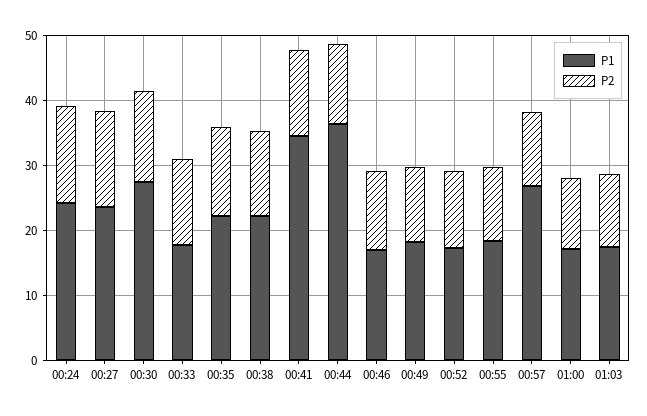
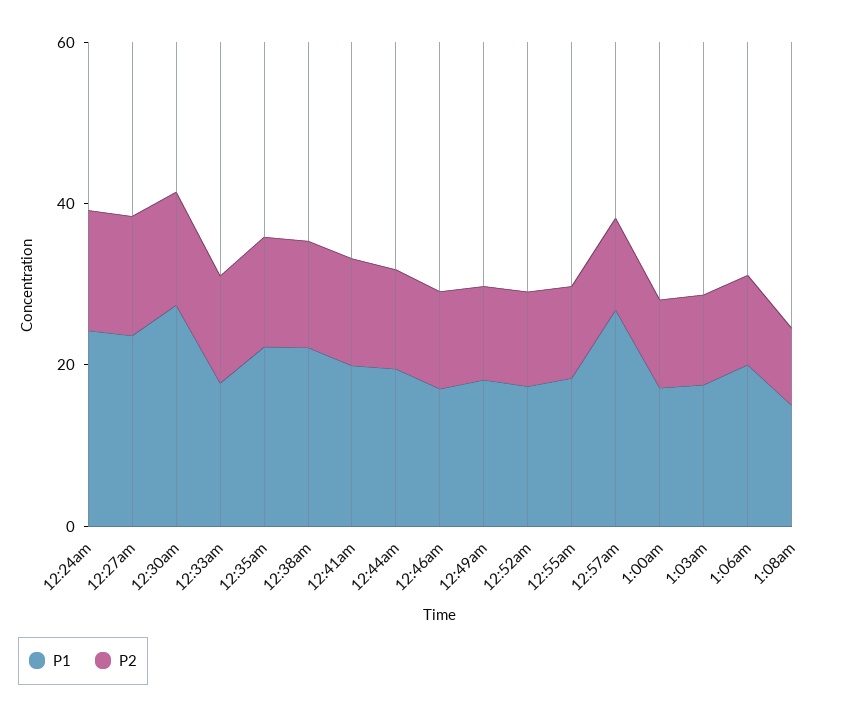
P1, 00:41: 34 -> 20
P1, 00:44: 36 -> 20
P1, 1:06am: none -> 20
P2, 1:06am: none -> 10
P1, 1:08am: none -> 15
P2, 1:08am: none -> 10

